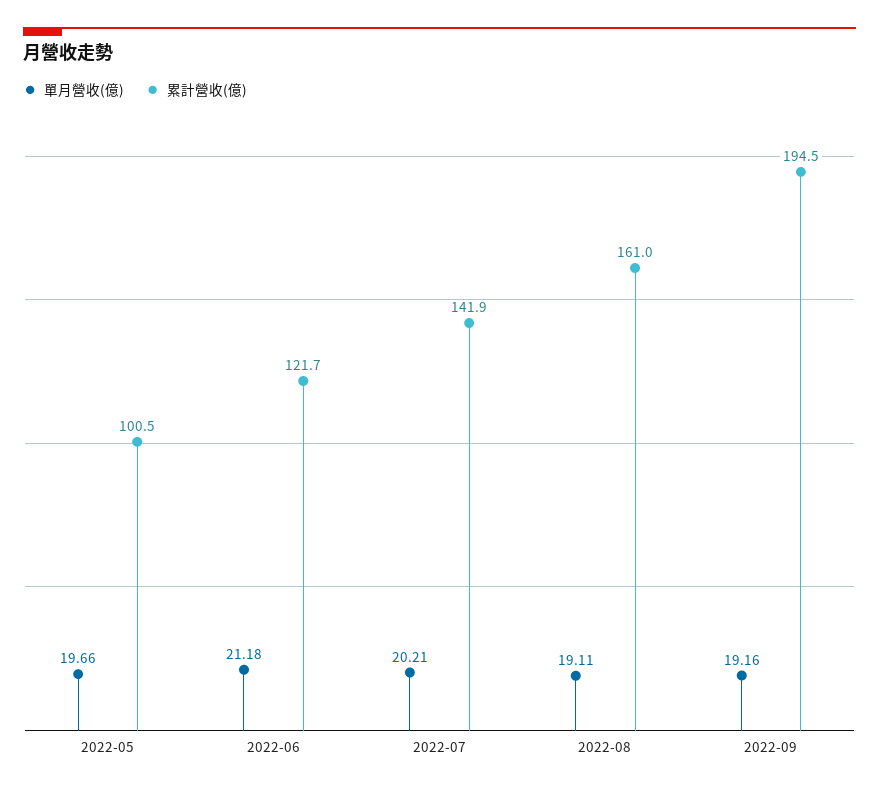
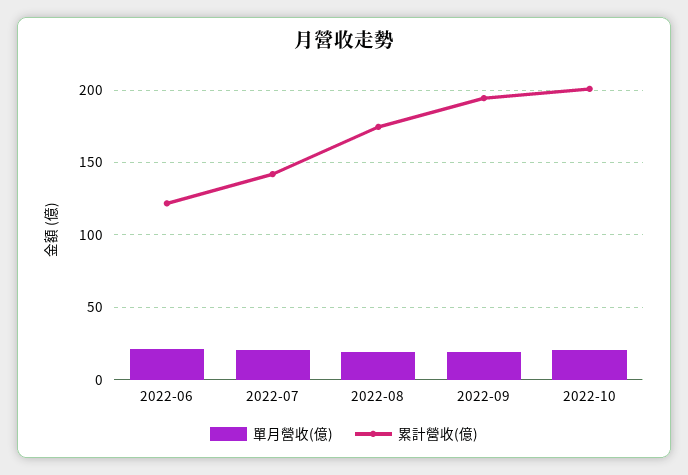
單月營收(億), 2022-05: 19.66 -> none
累計營收(億), 2022-05: 100.5 -> none
累計營收(億), 2022-08: 161 -> 175
單月營收(億), 2022-10: none -> 20
累計營收(億), 2022-10: none -> 200

